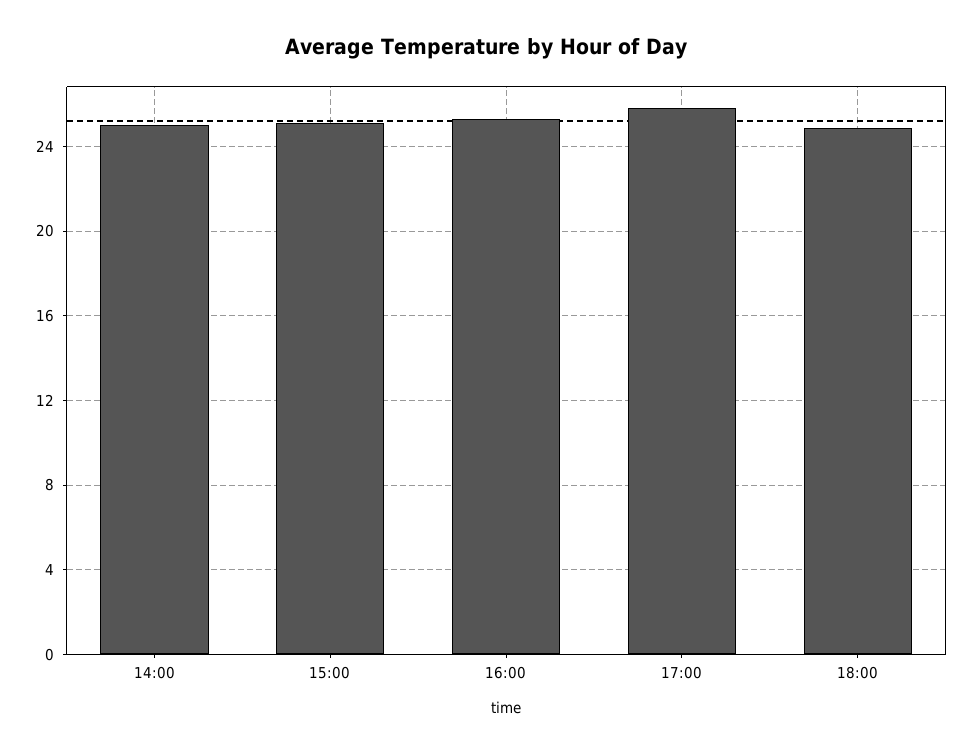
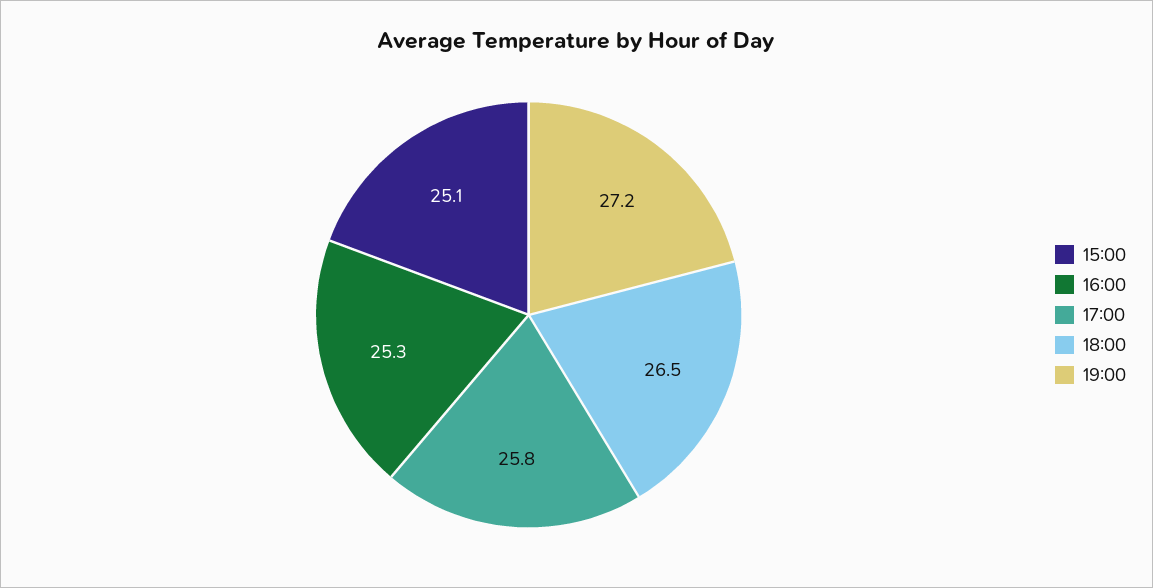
14:00: 25 -> none
18:00: 25 -> 26.5
19:00: none -> 27.2

